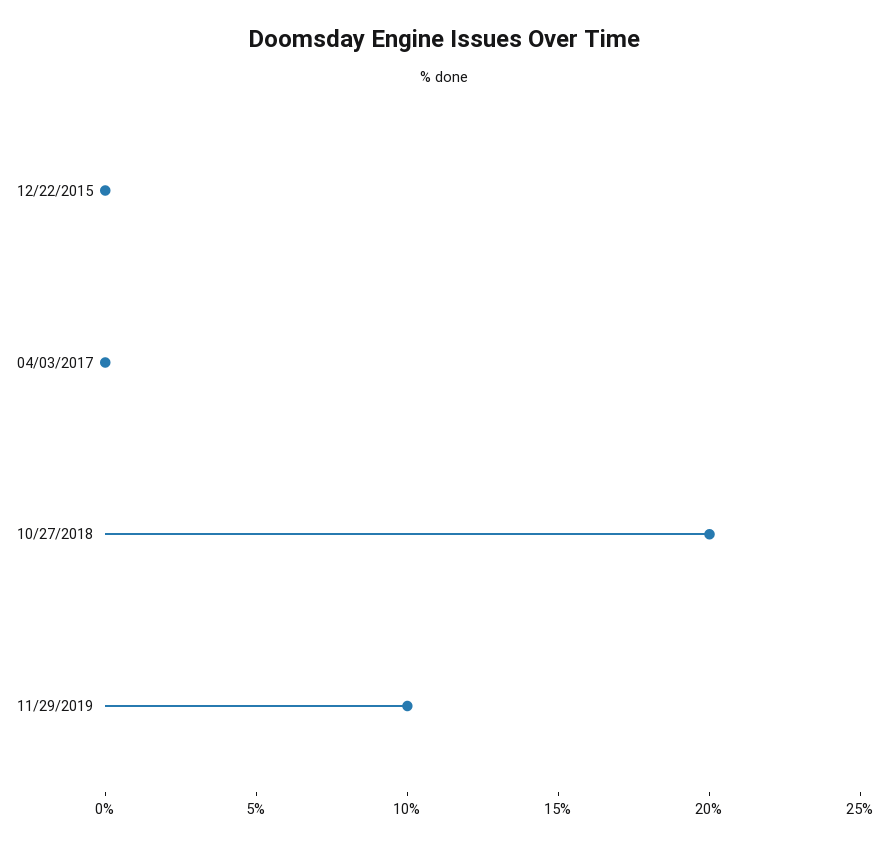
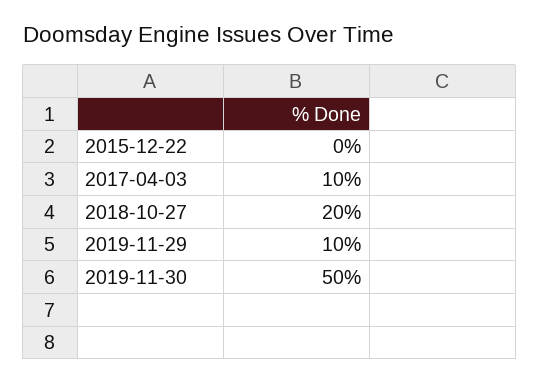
04/03/2017: 0 -> 10
2019-11-30: none -> 50

